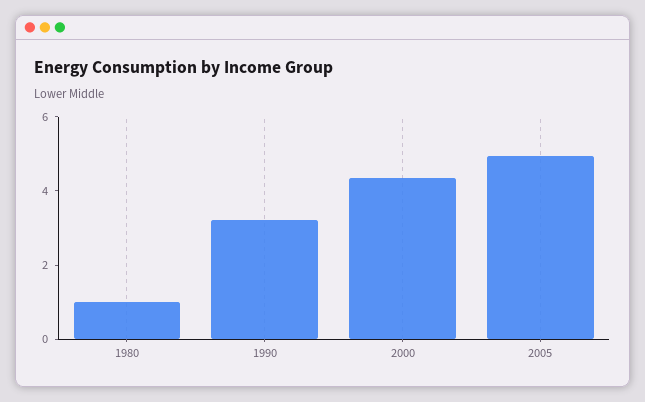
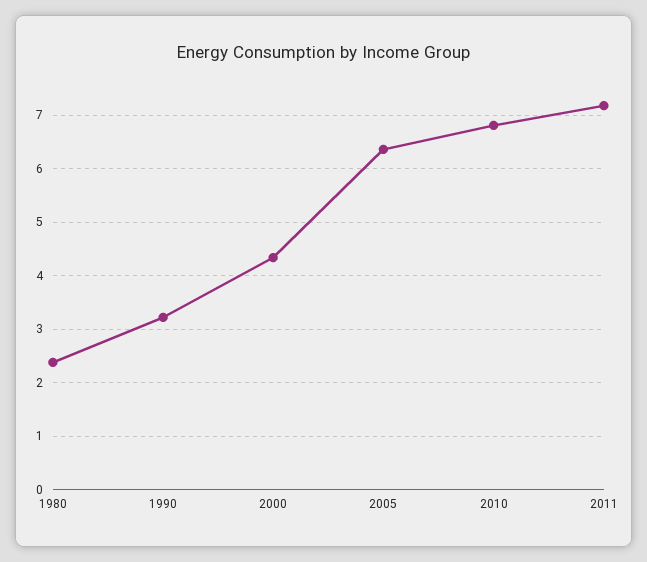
1980: 1 -> 2.4
2005: 5 -> 6.4
2010: none -> 6.8
2011: none -> 7.2

